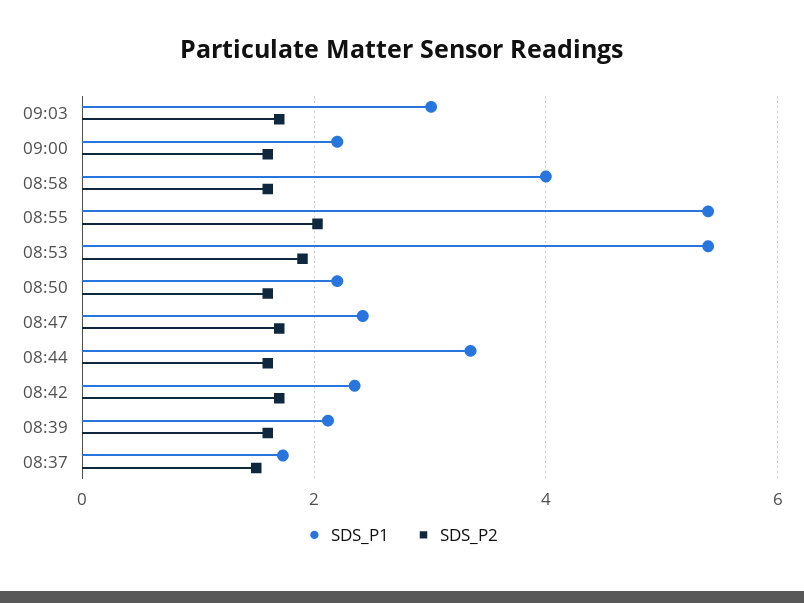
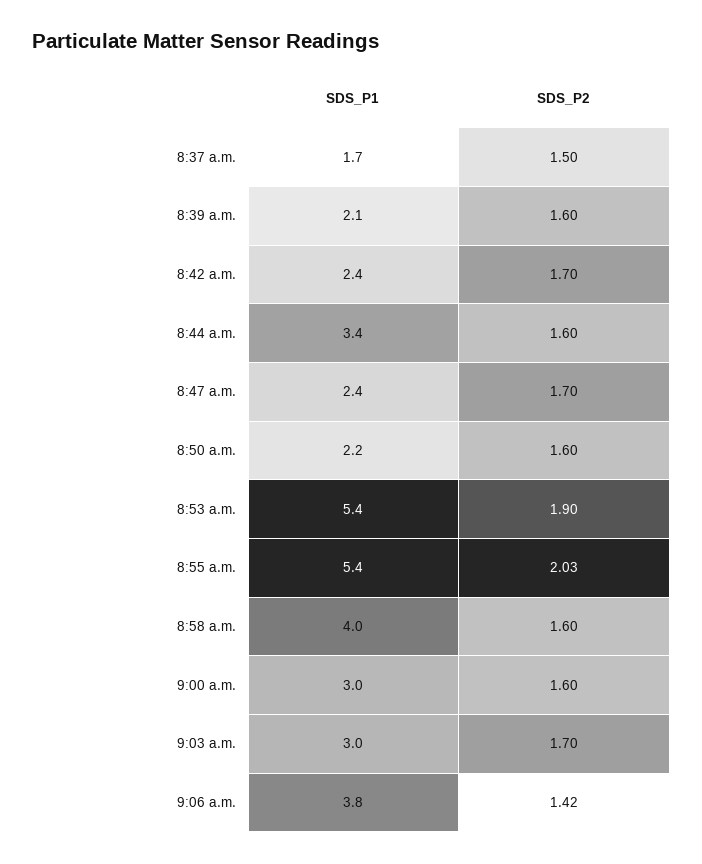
SDS_P1, 09:00: 2.2 -> 3
SDS_P1, 9:06 a.m.: none -> 3.8
SDS_P2, 9:06 a.m.: none -> 1.42

